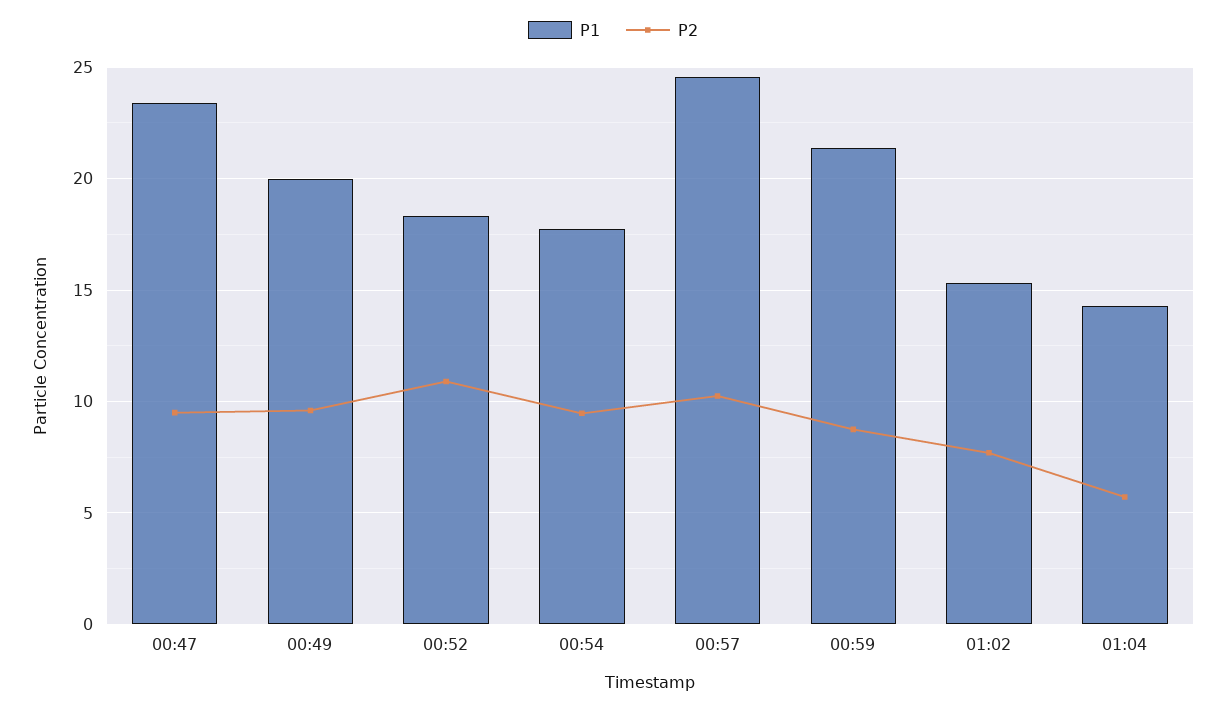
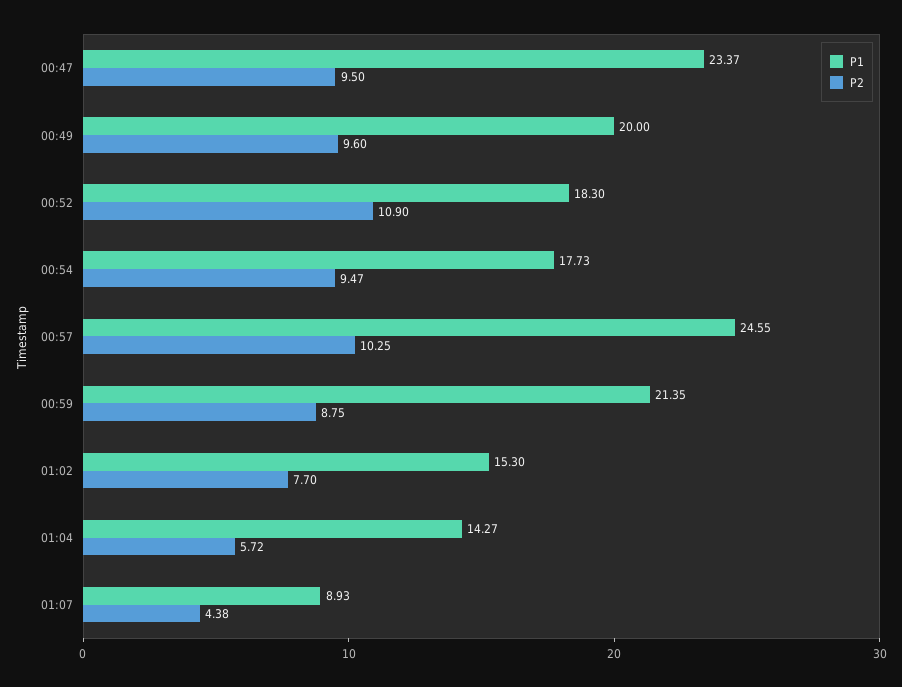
P1, 01:07: none -> 8.93
P2, 01:07: none -> 4.38

